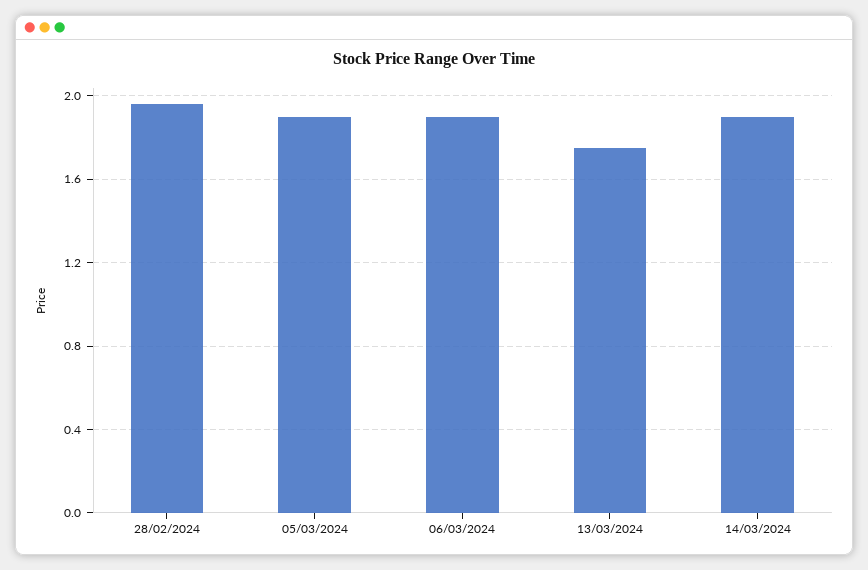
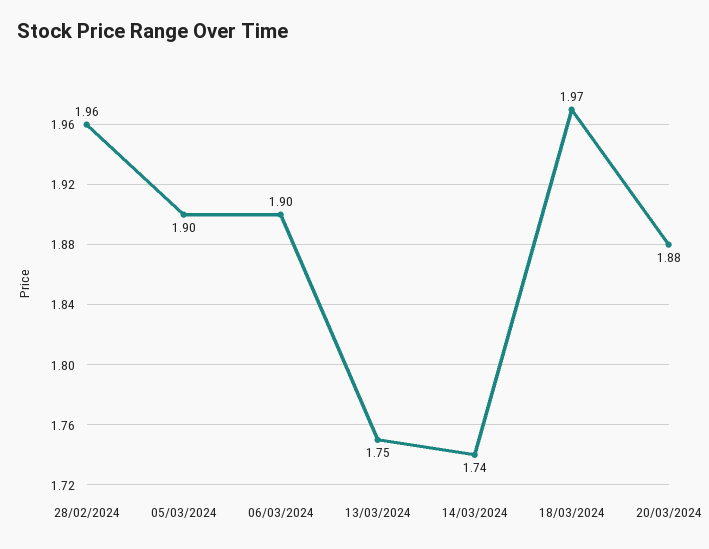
14/03/2024: 1.9 -> 1.74
18/03/2024: none -> 1.97
20/03/2024: none -> 1.88

